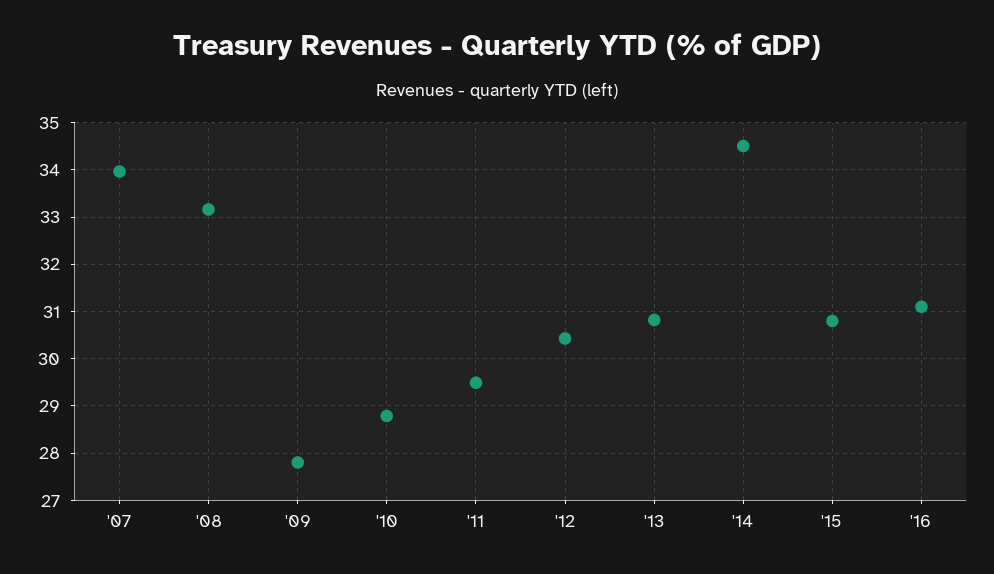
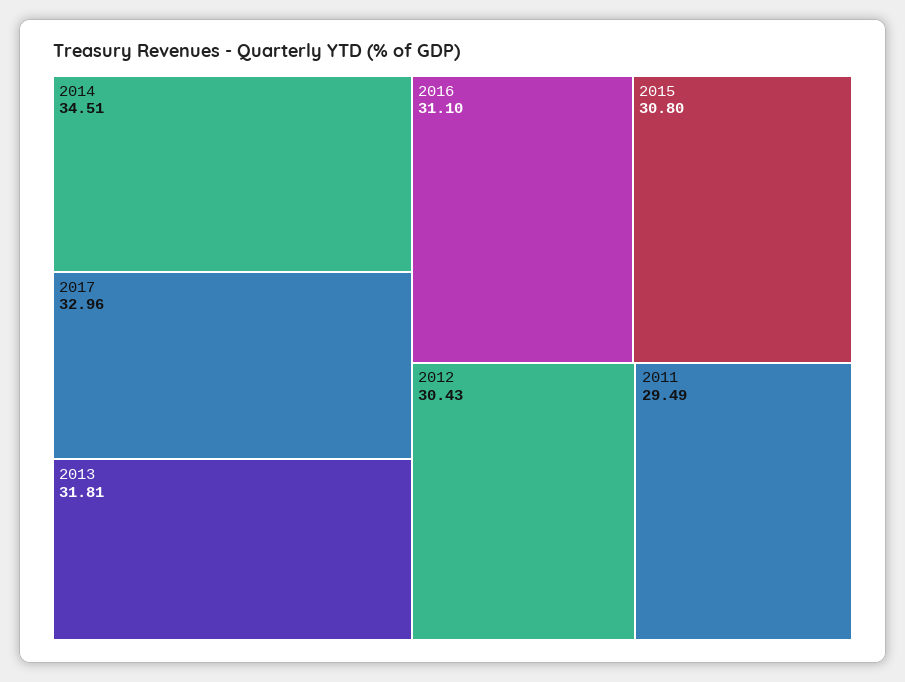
'07: 34 -> none
'08: 33.2 -> none
'09: 27.8 -> none
'10: 28.8 -> none
'13: 30.8 -> 31.81
2017: none -> 32.96

